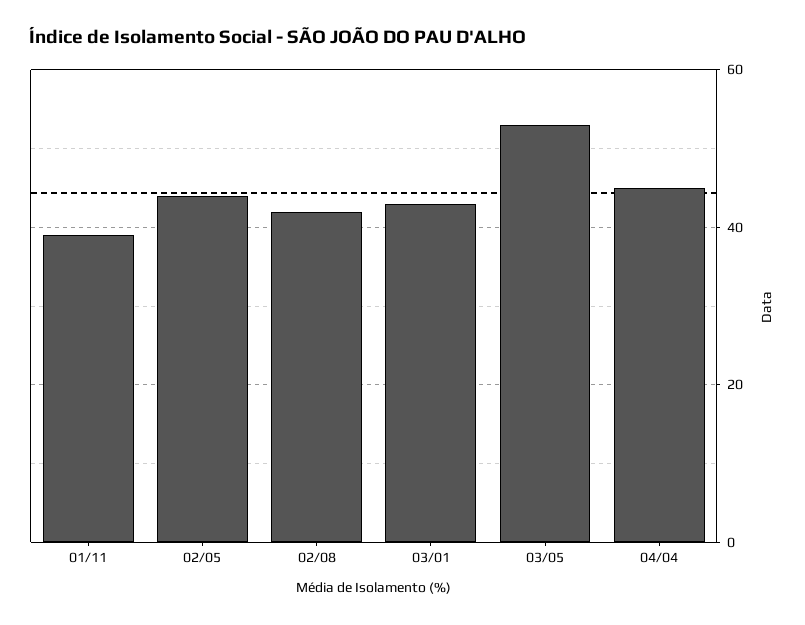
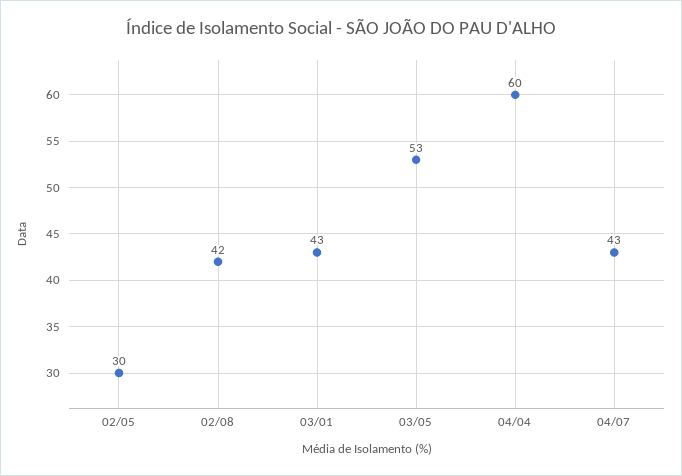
01/11: 40 -> none
02/05: 45 -> 30
04/04: 45 -> 60
04/07: none -> 43

